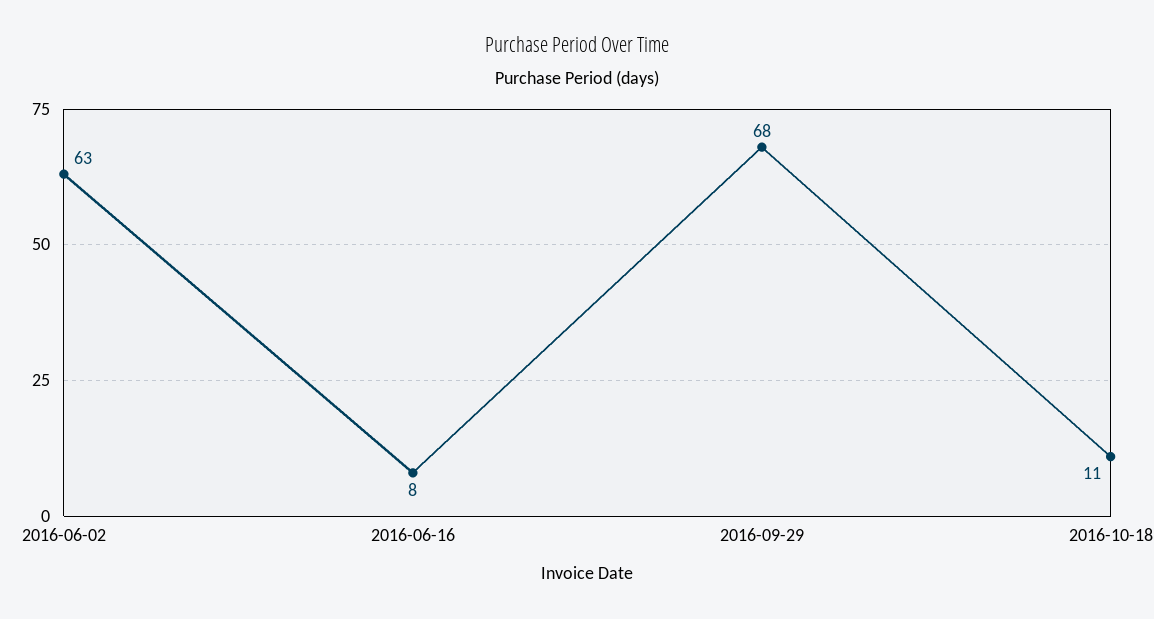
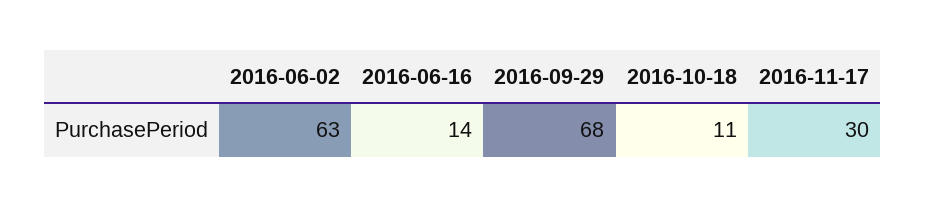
2016-06-16: 8 -> 14
2016-11-17: none -> 30

